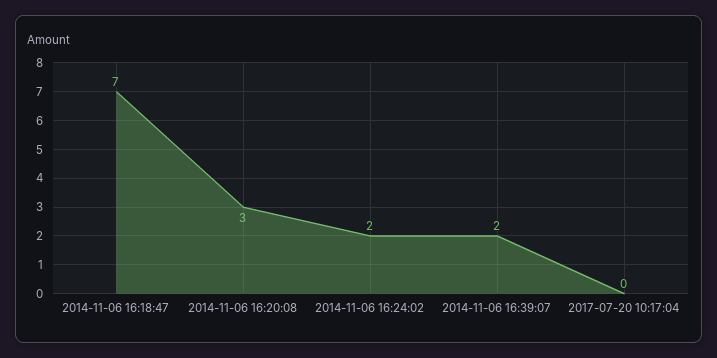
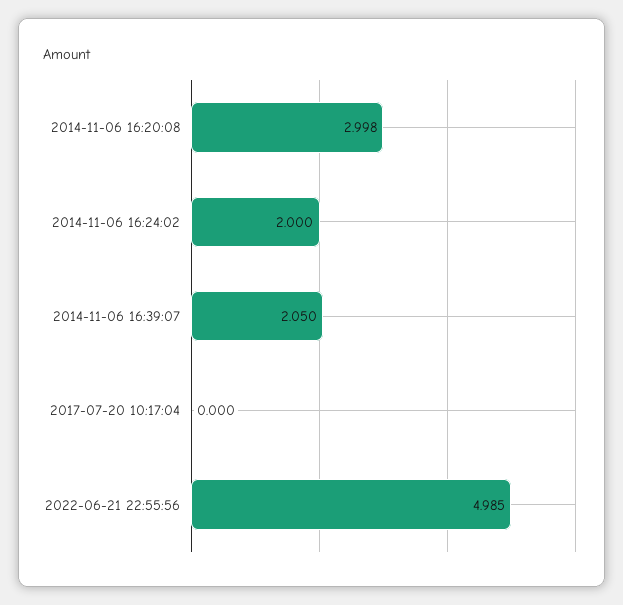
2014-11-06 16:18:47: 7 -> none
2014-11-06 16:20:08: 3 -> 2.998
2014-11-06 16:39:07: 2 -> 2.05
2022-06-21 22:55:56: none -> 4.985

